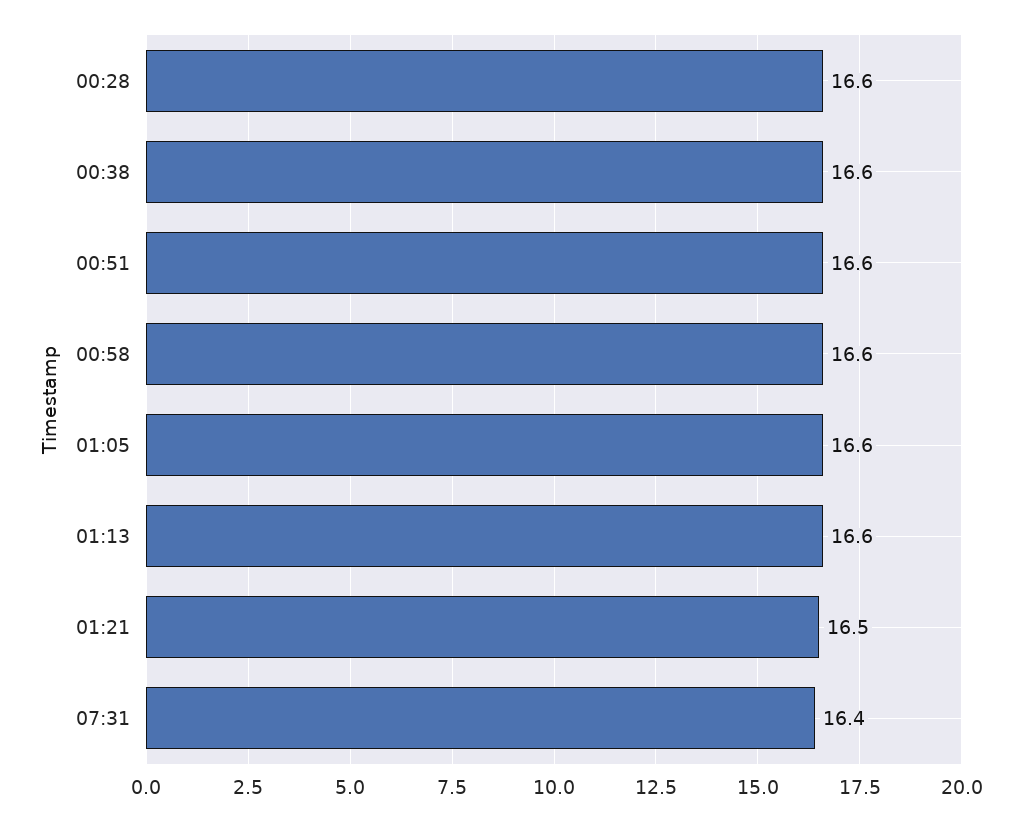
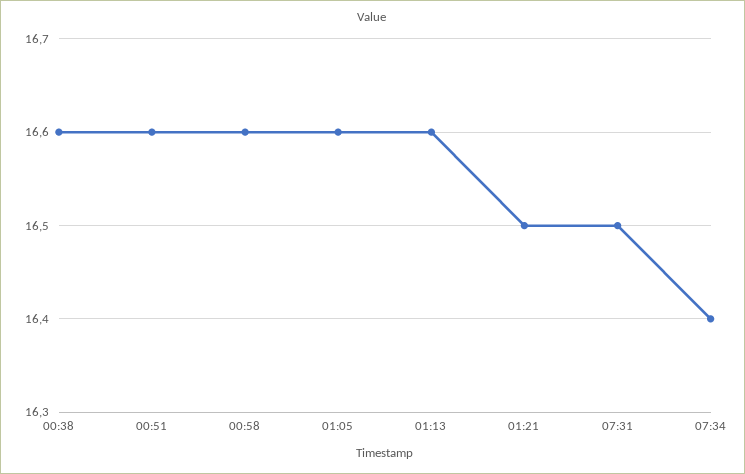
00:28: 16.6 -> none
07:31: 16.4 -> 16.5
07:34: none -> 16.4

